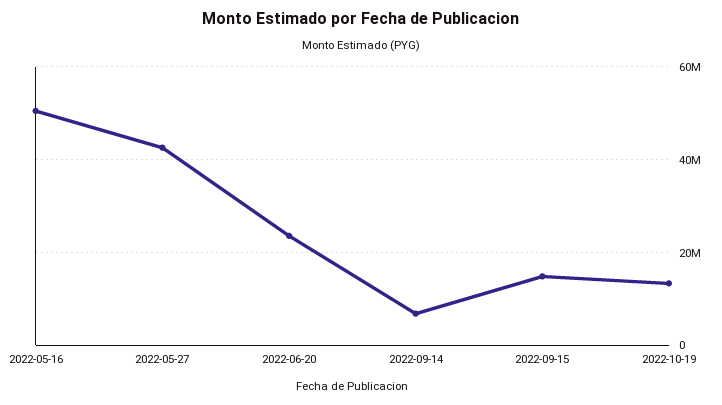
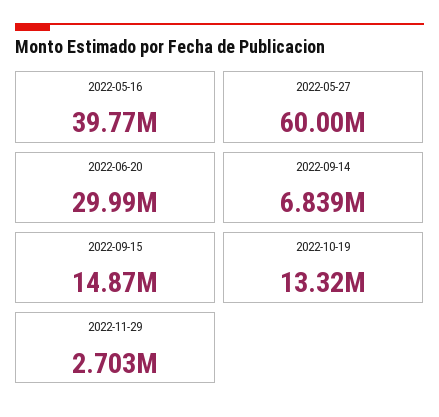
2022-05-16: 50000000 -> 39770000
2022-05-27: 42000000 -> 60000000
2022-06-20: 24000000 -> 29990000
2022-11-29: none -> 2703000

